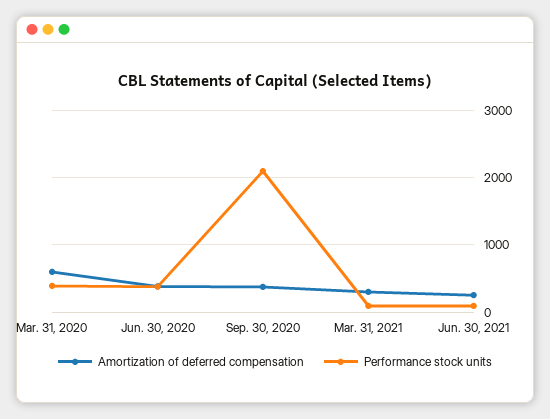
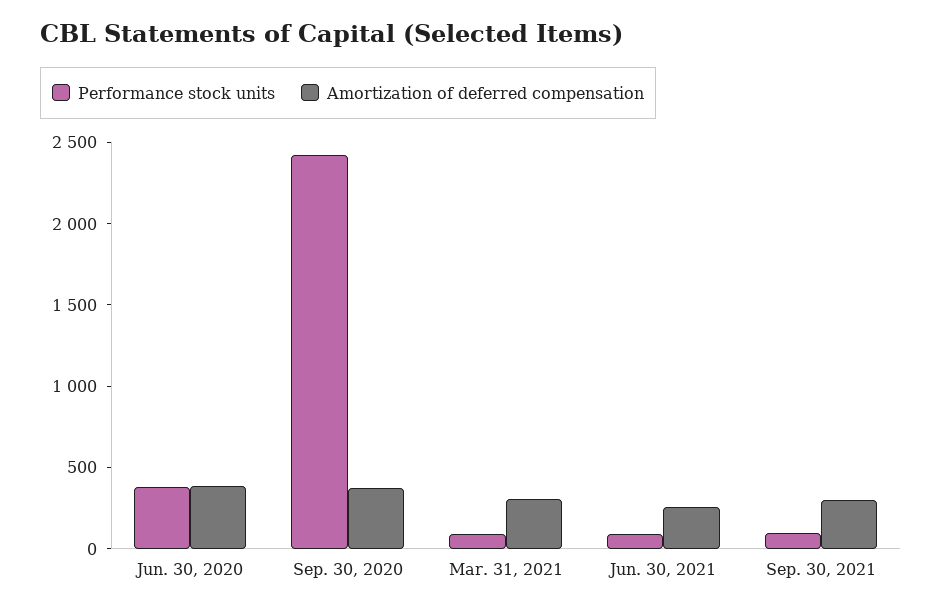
Amortization of deferred compensation, Mar. 31, 2020: 600 -> none
Performance stock units, Mar. 31, 2020: 400 -> none
Performance stock units, Sep. 30, 2020: 2100 -> 2400
Performance stock units, Sep. 30, 2021: none -> 100
Amortization of deferred compensation, Sep. 30, 2021: none -> 300

